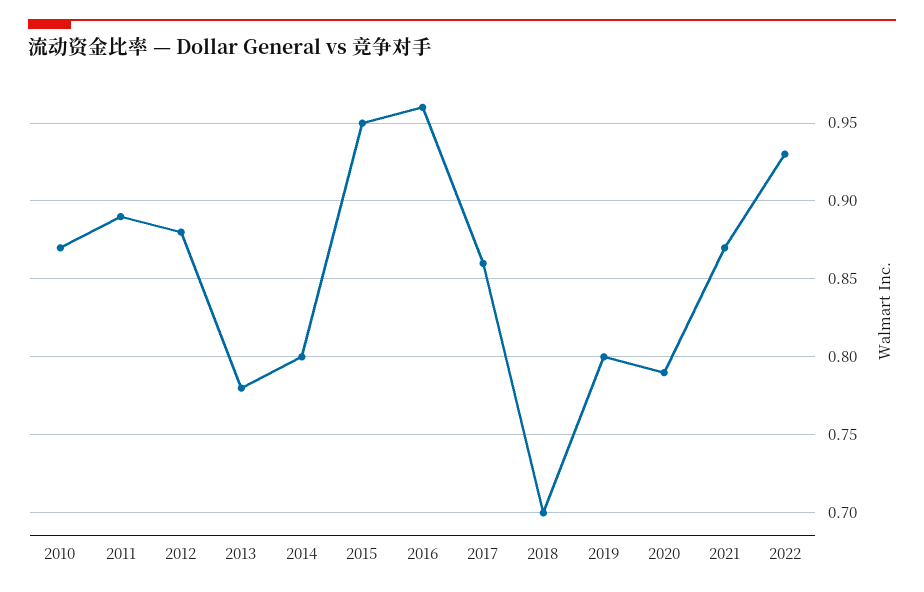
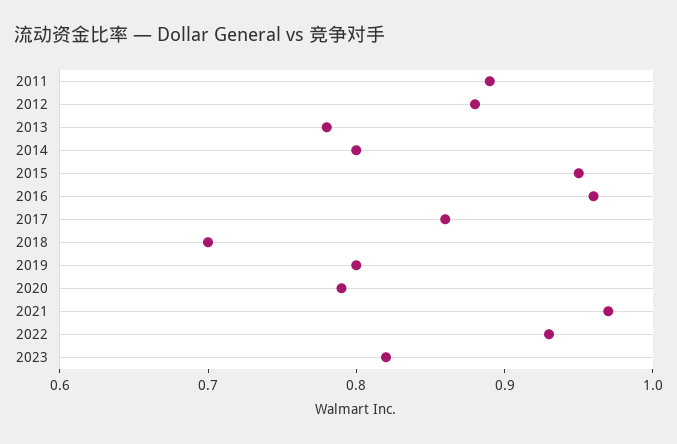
2010: 0.87 -> none
2021: 0.87 -> 0.97
2023: none -> 0.82

